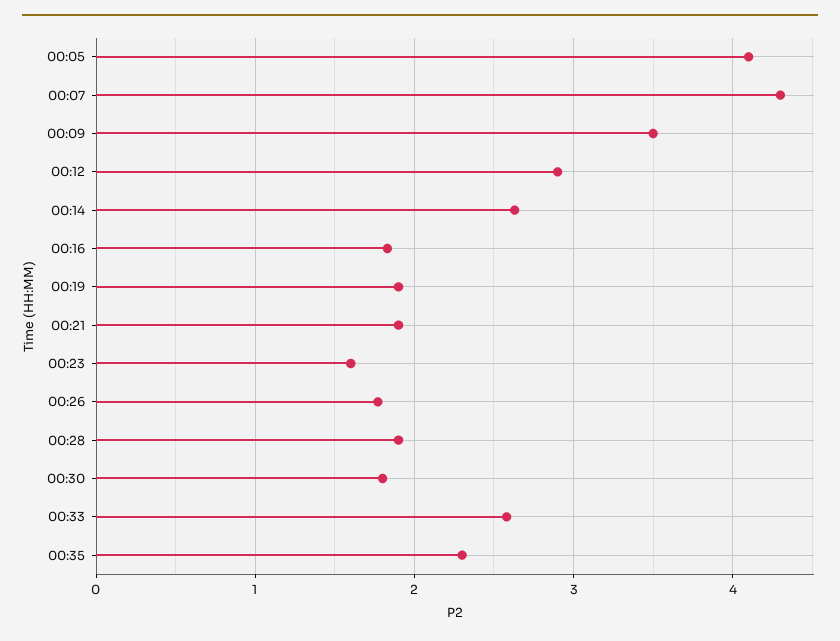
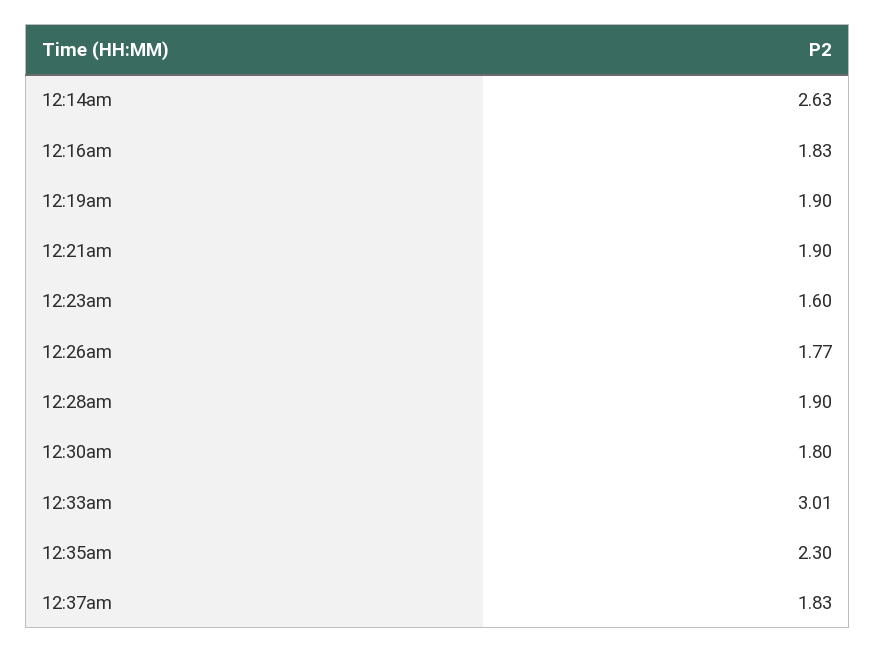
00:05: 4.1 -> none
00:07: 4.3 -> none
00:09: 3.5 -> none
00:12: 2.9 -> none
00:33: 2.6 -> 3.01
12:37am: none -> 1.83

